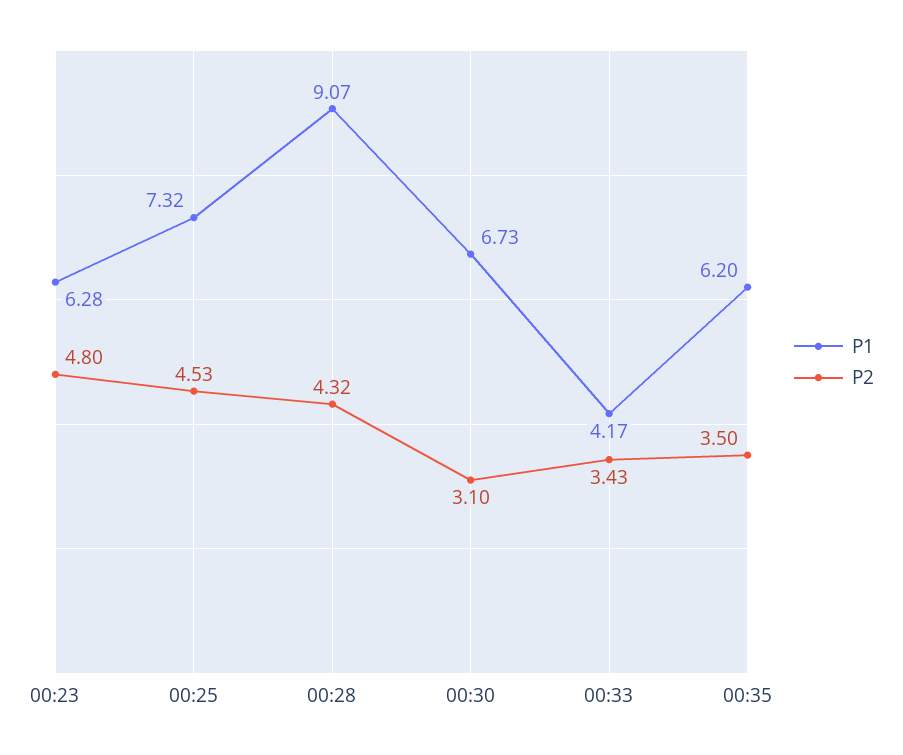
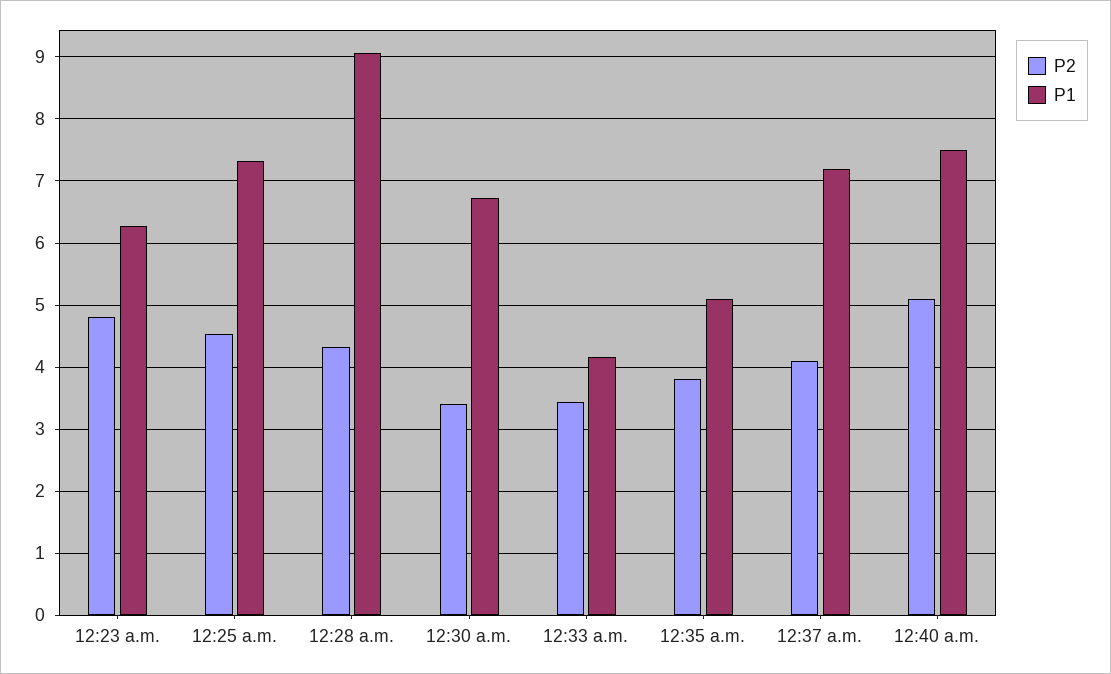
P2, 00:30: 3.1 -> 3.4
P1, 00:35: 6.2 -> 5.1
P2, 00:35: 3.5 -> 3.8
P2, 12:37 a.m.: none -> 4.1
P1, 12:37 a.m.: none -> 7.2
P2, 12:40 a.m.: none -> 5.1
P1, 12:40 a.m.: none -> 7.5

